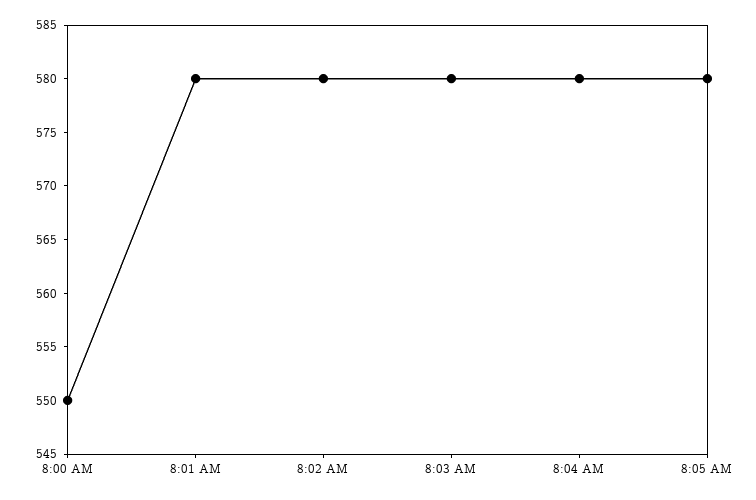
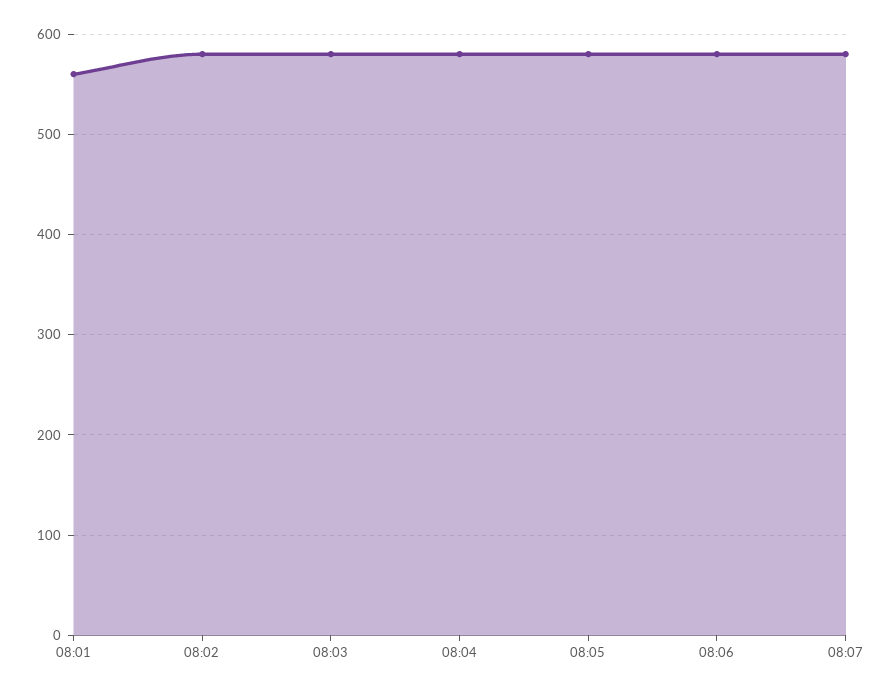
8:00 AM: 550 -> none
8:01 AM: 580 -> 560
08:06: none -> 580
08:07: none -> 580

